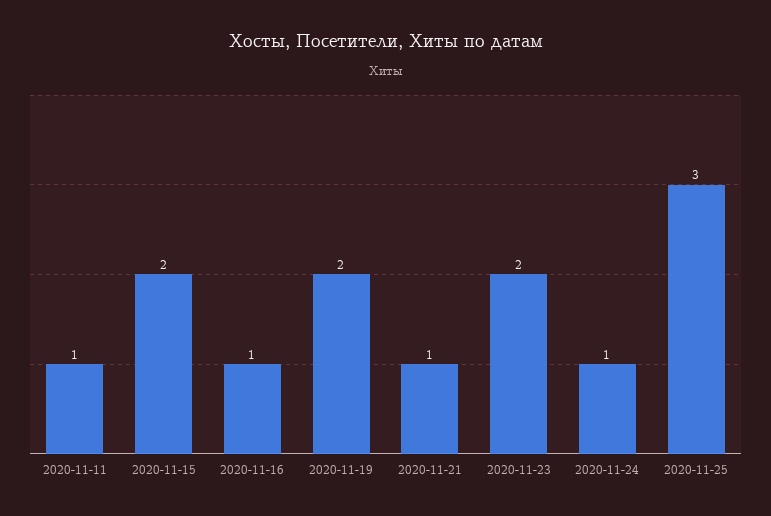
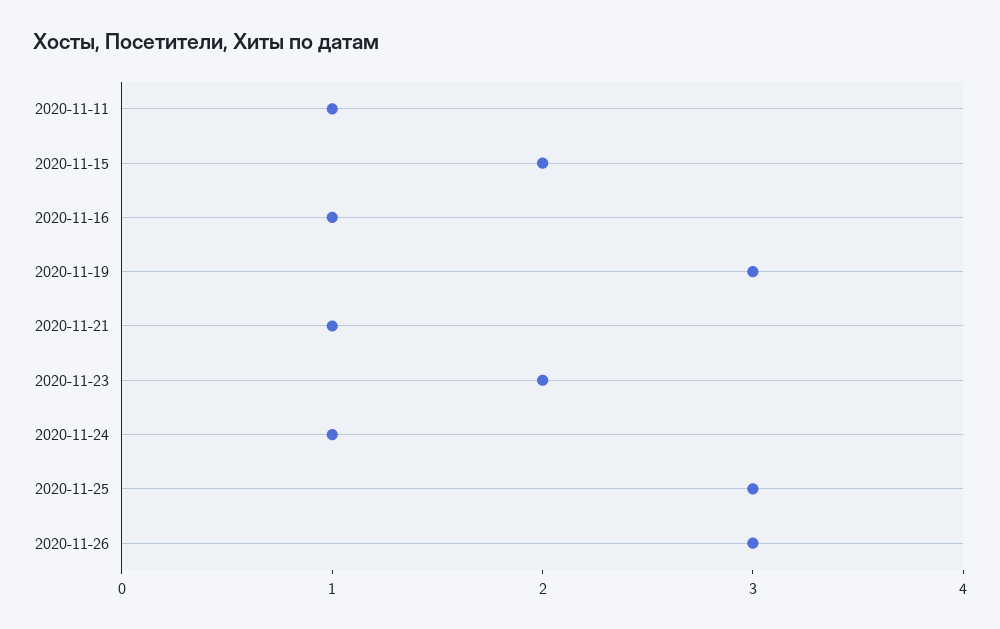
2020-11-19: 2 -> 3
2020-11-26: none -> 3

